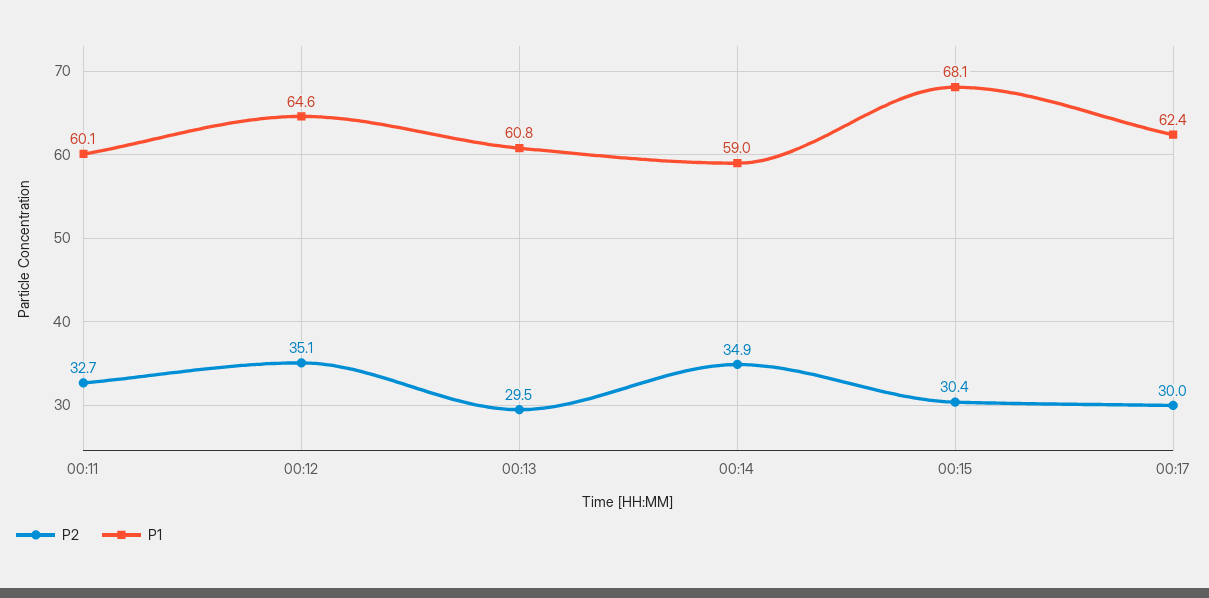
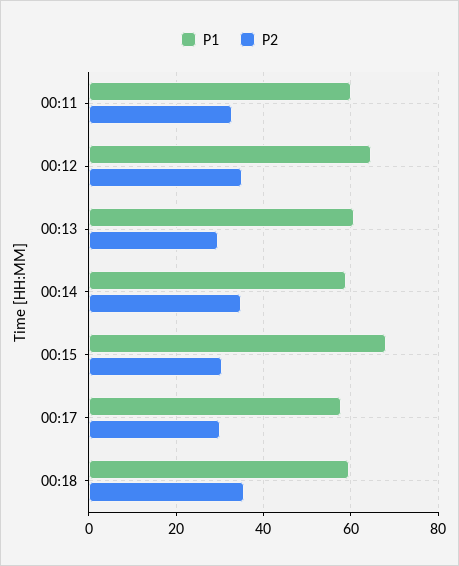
P1, 00:17: 62.4 -> 58
P1, 00:18: none -> 60
P2, 00:18: none -> 36

